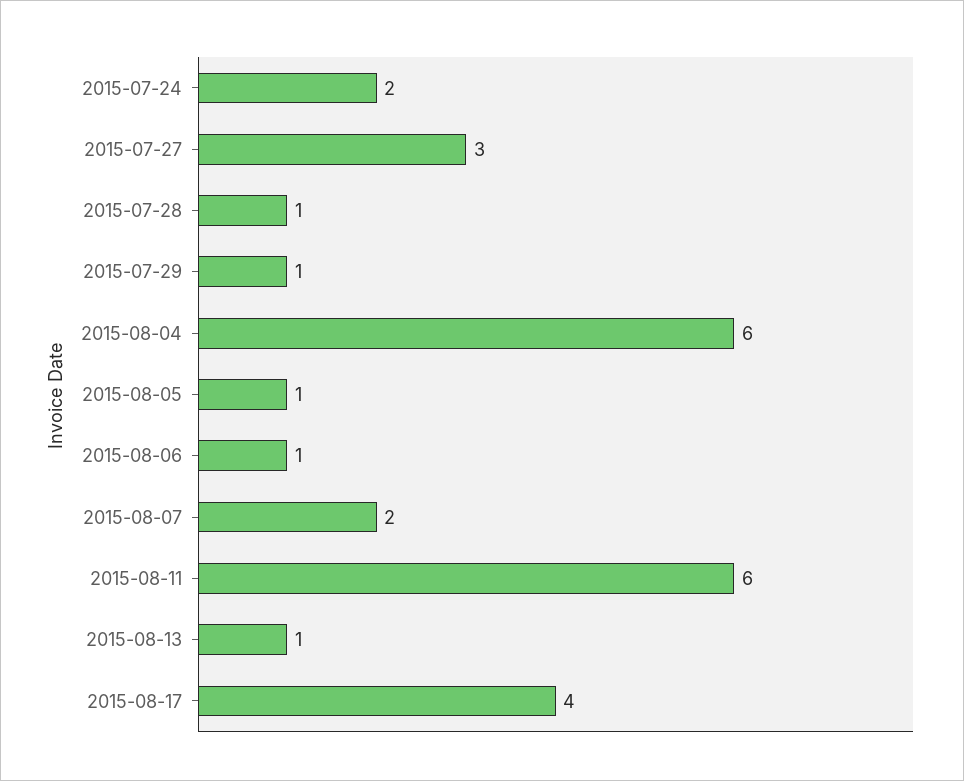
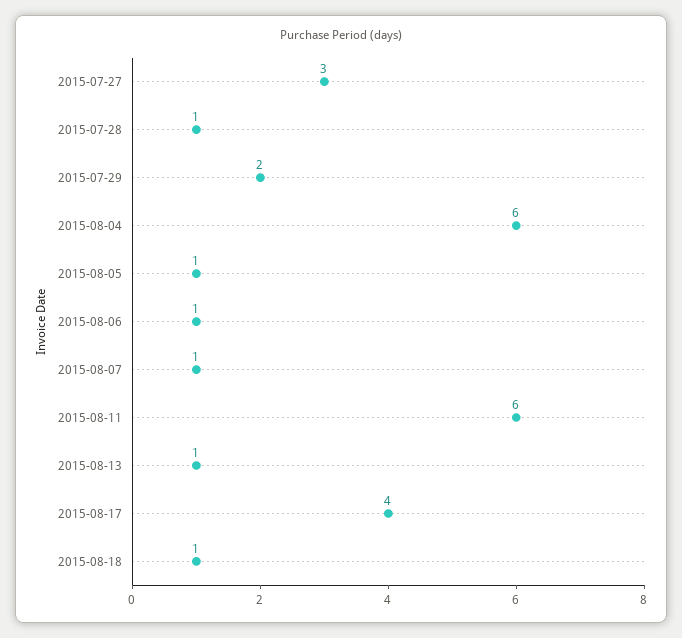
2015-07-24: 2 -> none
2015-07-29: 1 -> 2
2015-08-07: 2 -> 1
2015-08-18: none -> 1

